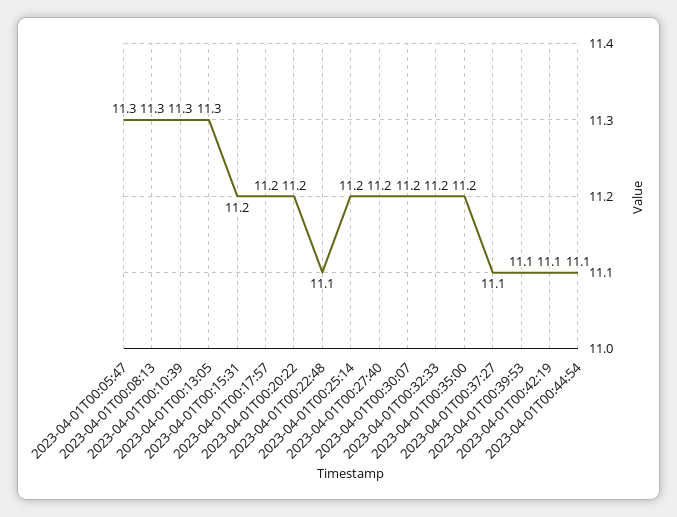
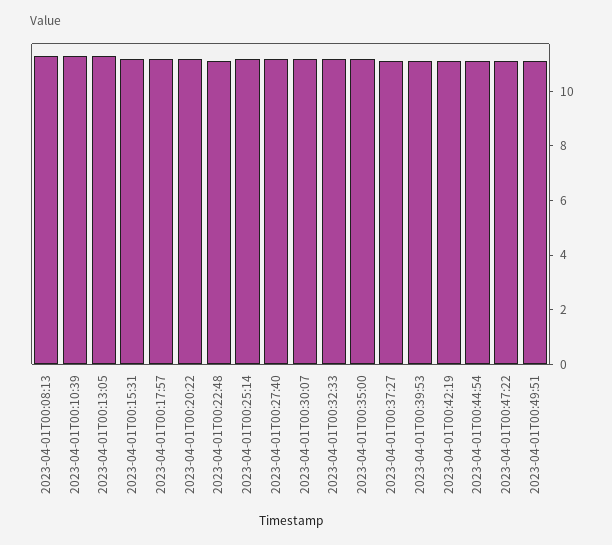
2023-04-01T00:05:47: 11.3 -> none
2023-04-01T00:47:22: none -> 11
2023-04-01T00:49:51: none -> 11

